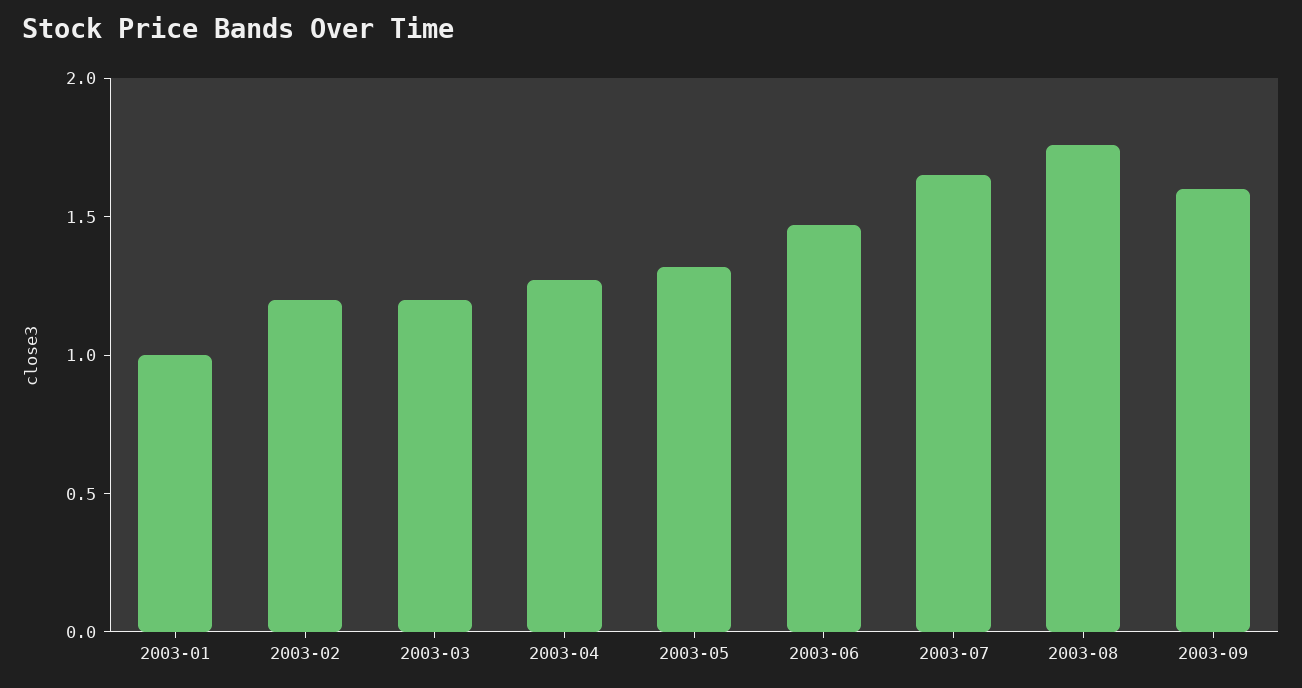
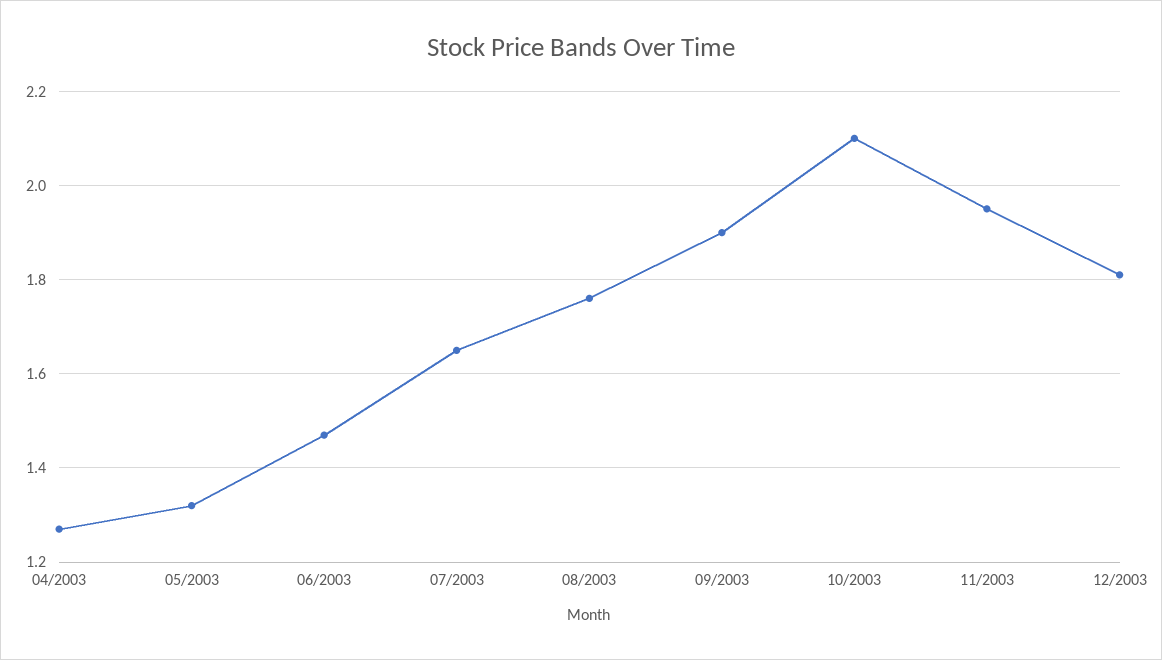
2003-01: 1 -> none
2003-02: 1.2 -> none
2003-03: 1.2 -> none
2003-09: 1.6 -> 1.9
10/2003: none -> 2.1
11/2003: none -> 1.95
12/2003: none -> 1.8

